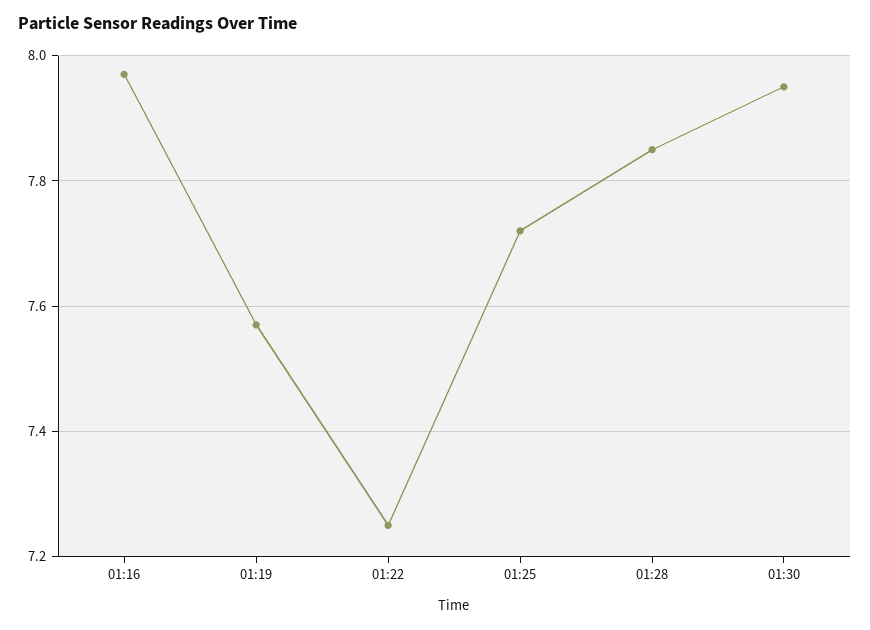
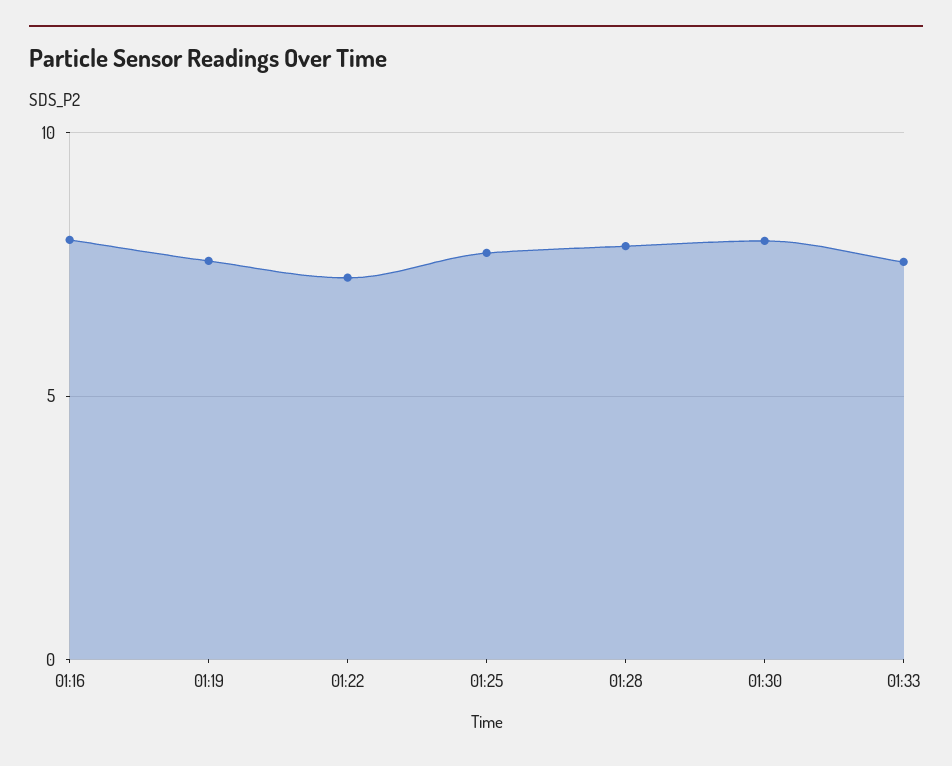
01:33: none -> 7.5

